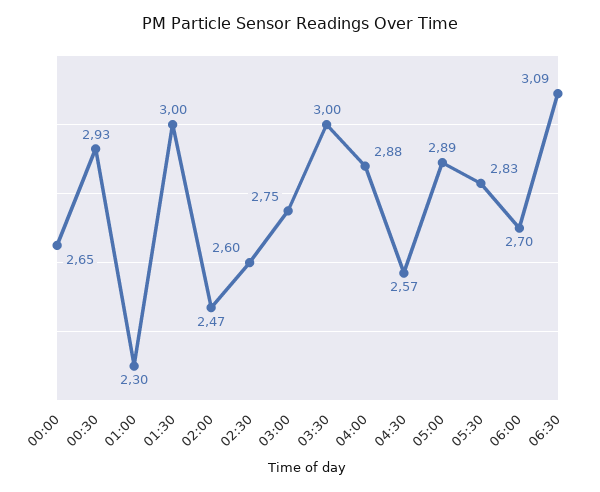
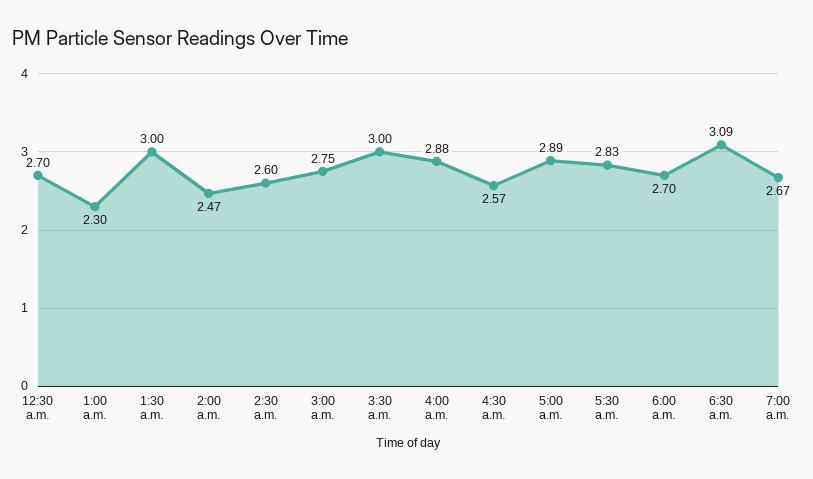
00:00: 2.65 -> none
00:30: 2.93 -> 2.7
7:00 a.m.: none -> 2.67

